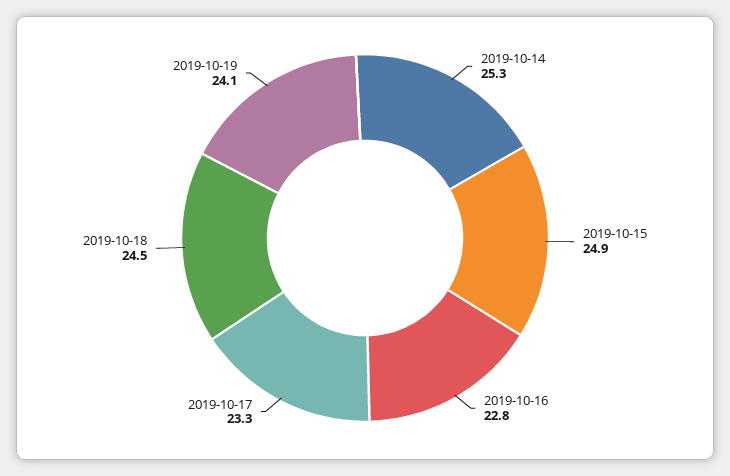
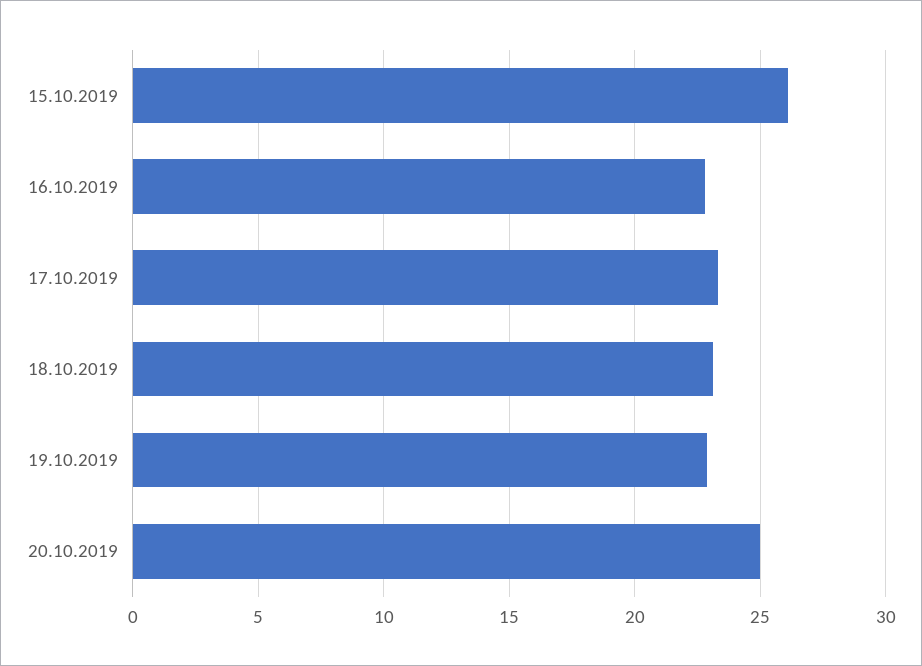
2019-10-14: 25.3 -> none
2019-10-15: 24.9 -> 26
2019-10-18: 24.5 -> 23
2019-10-19: 24.1 -> 23
20.10.2019: none -> 25

